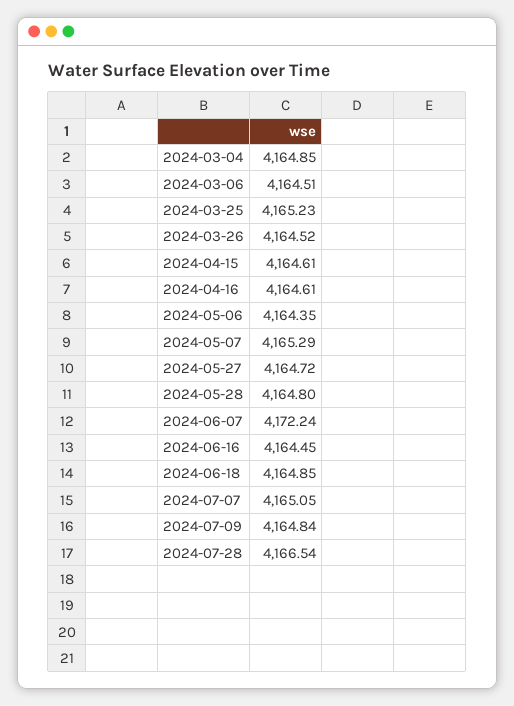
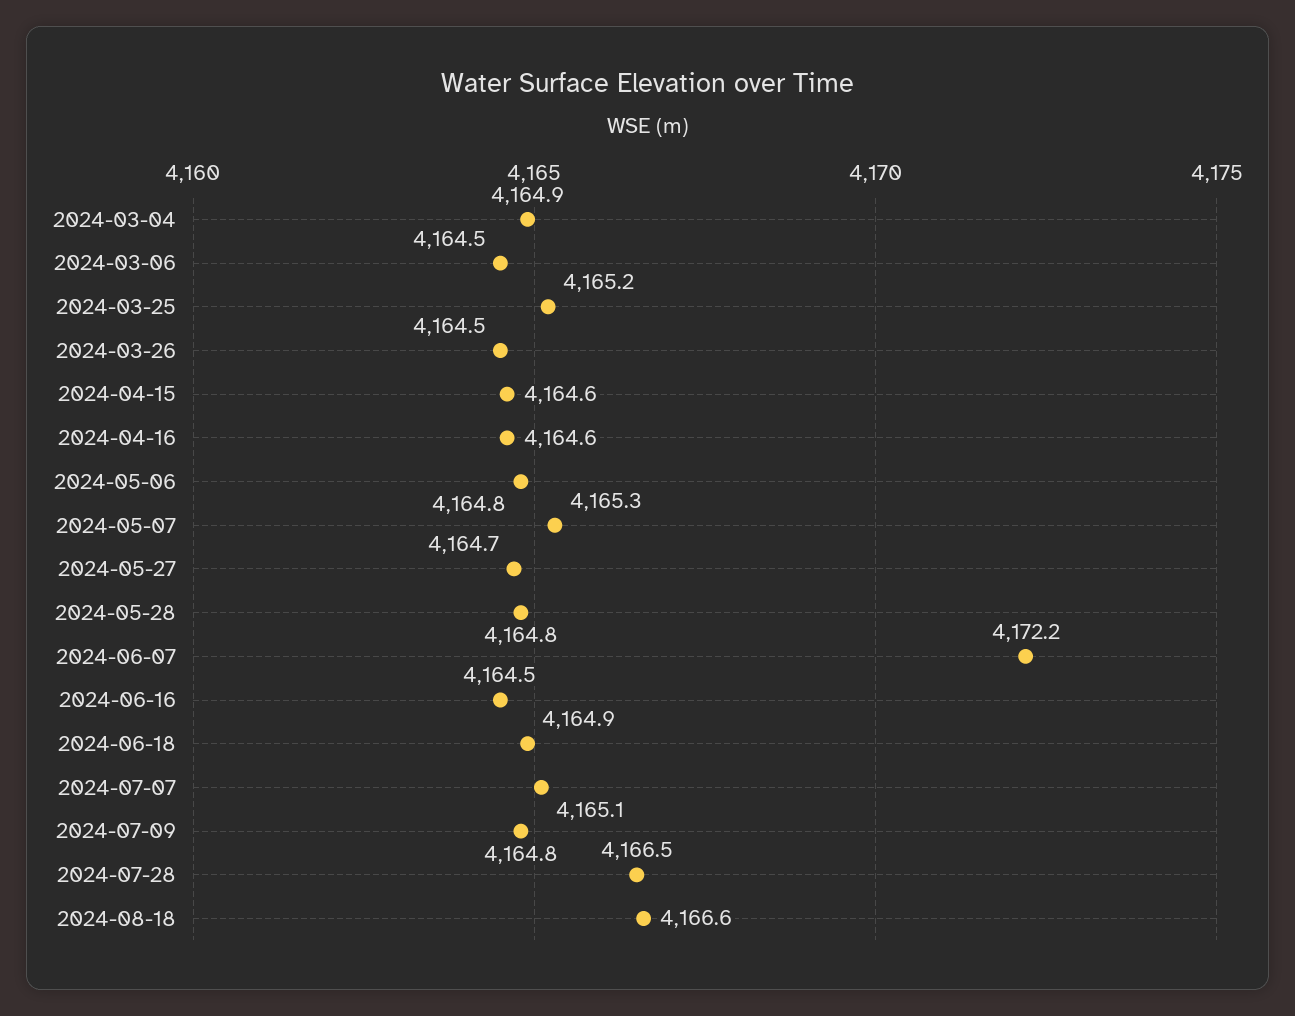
2024-05-06: 4164.35 -> 4164.8
2024-08-18: none -> 4166.6

